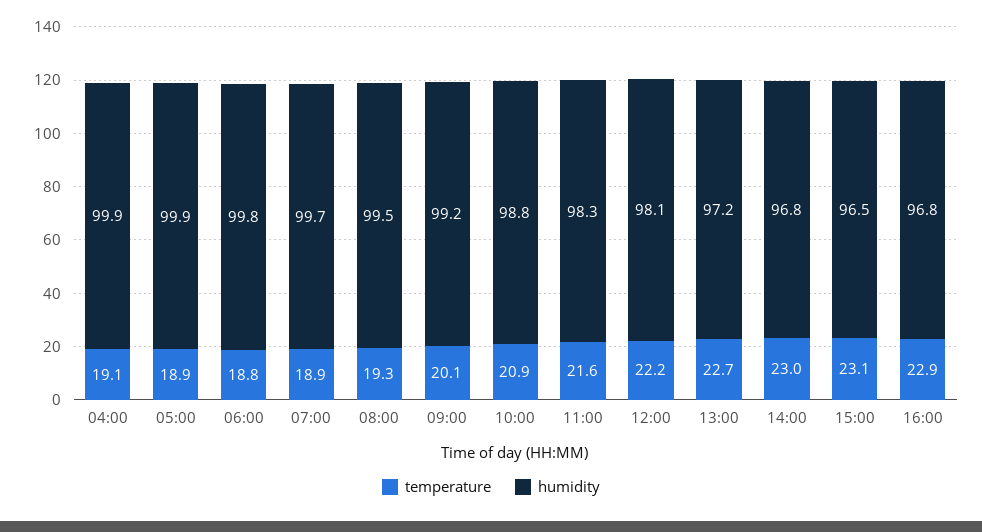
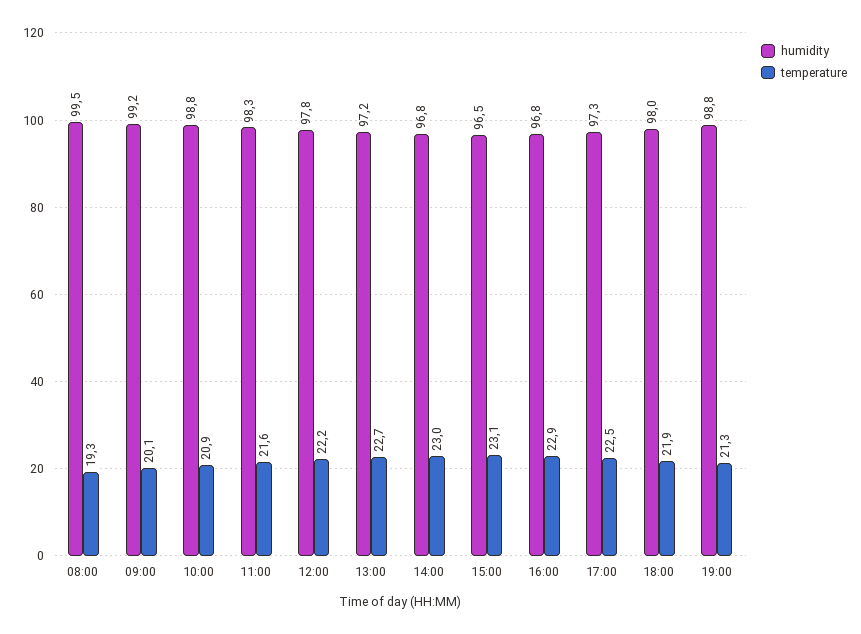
temperature, 04:00: 19.1 -> none
humidity, 04:00: 99.9 -> none
temperature, 05:00: 18.9 -> none
humidity, 05:00: 99.9 -> none
temperature, 06:00: 18.8 -> none
humidity, 06:00: 99.8 -> none
temperature, 07:00: 18.9 -> none
humidity, 07:00: 99.7 -> none
humidity, 12:00: 98.1 -> 97.8
humidity, 17:00: none -> 97.3
temperature, 17:00: none -> 22.5
humidity, 18:00: none -> 98
temperature, 18:00: none -> 21.9
humidity, 19:00: none -> 98.8
temperature, 19:00: none -> 21.3

